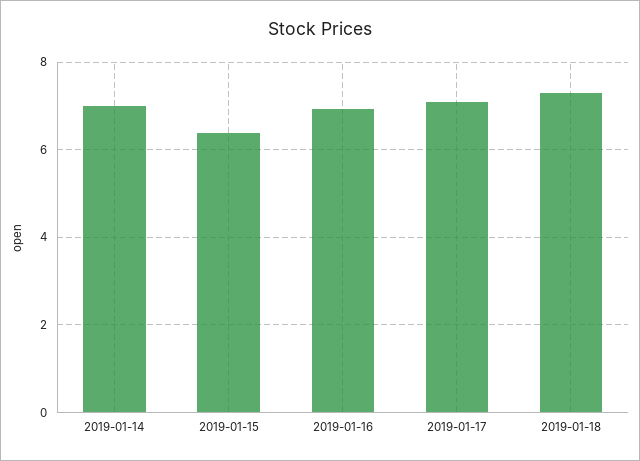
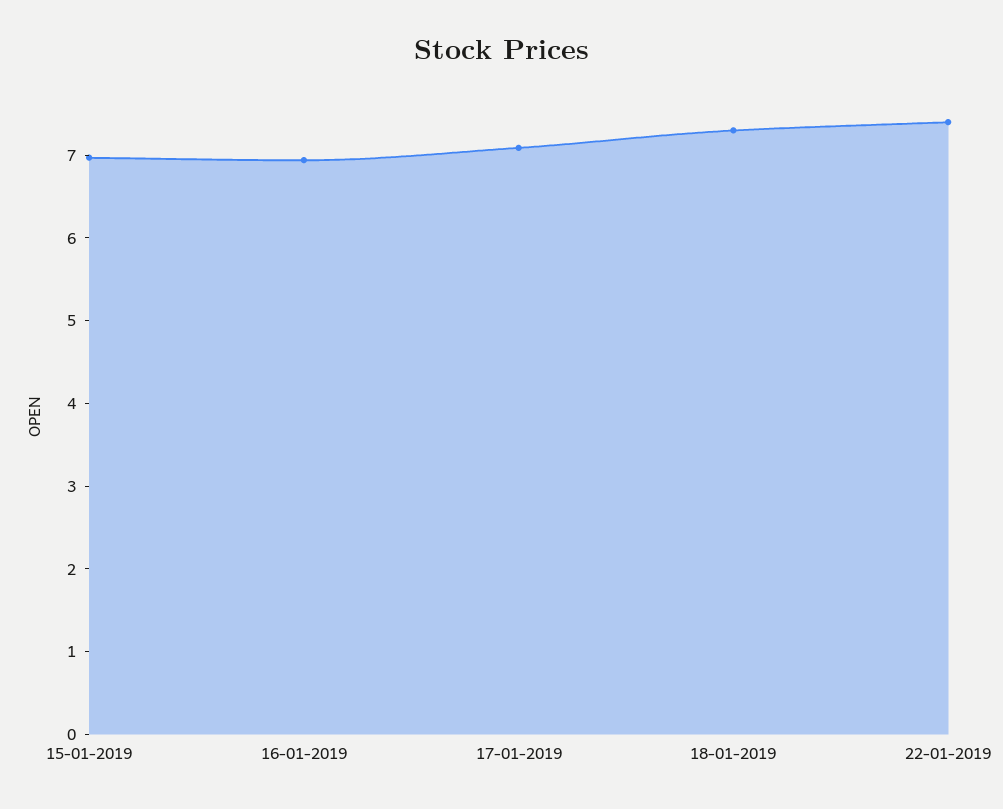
2019-01-14: 7 -> none
2019-01-15: 6.4 -> 7
22-01-2019: none -> 7.4

